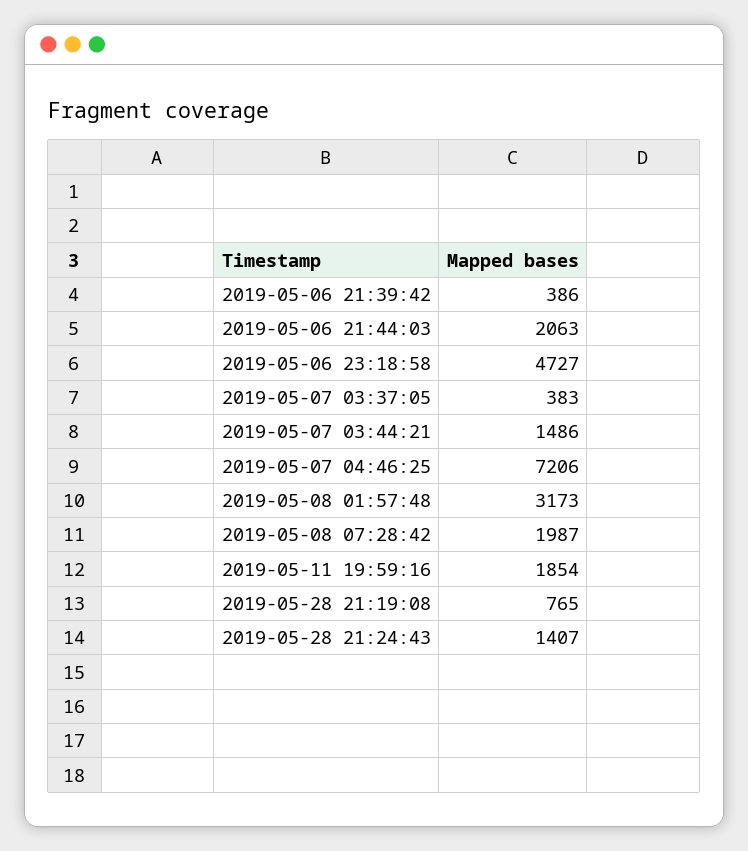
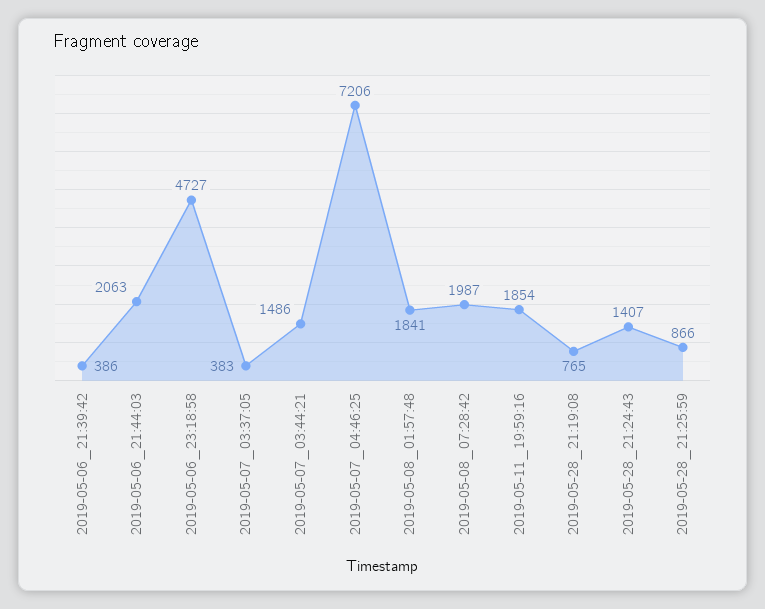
2019-05-08 01:57:48: 3173 -> 1841
2019-05-28_21:25:59: none -> 866

